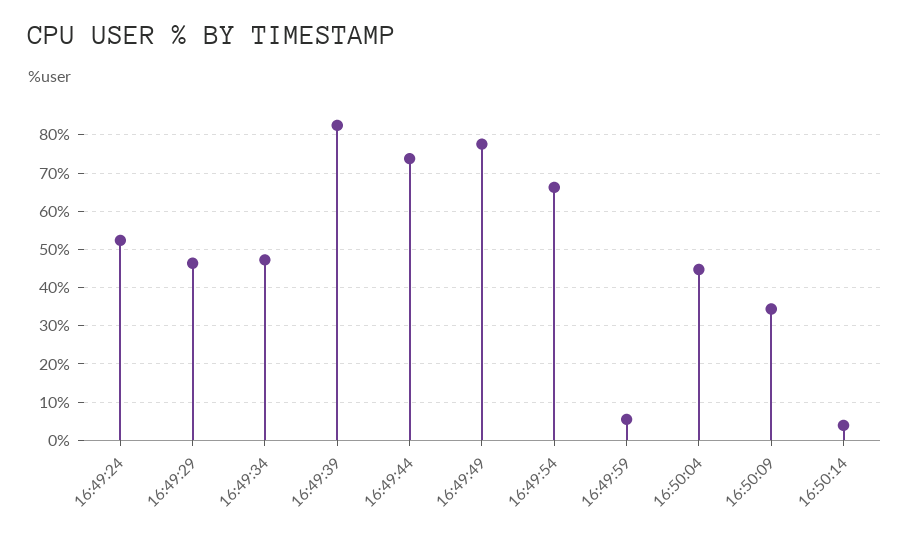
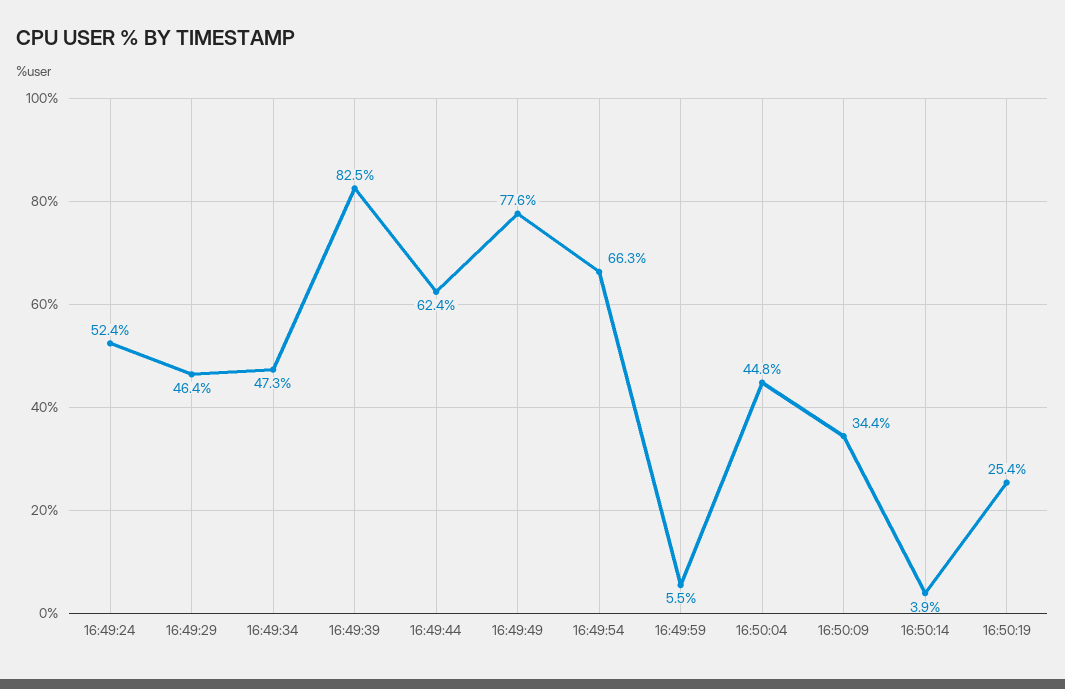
16:49:44: 74 -> 62.4
16:50:19: none -> 25.4

